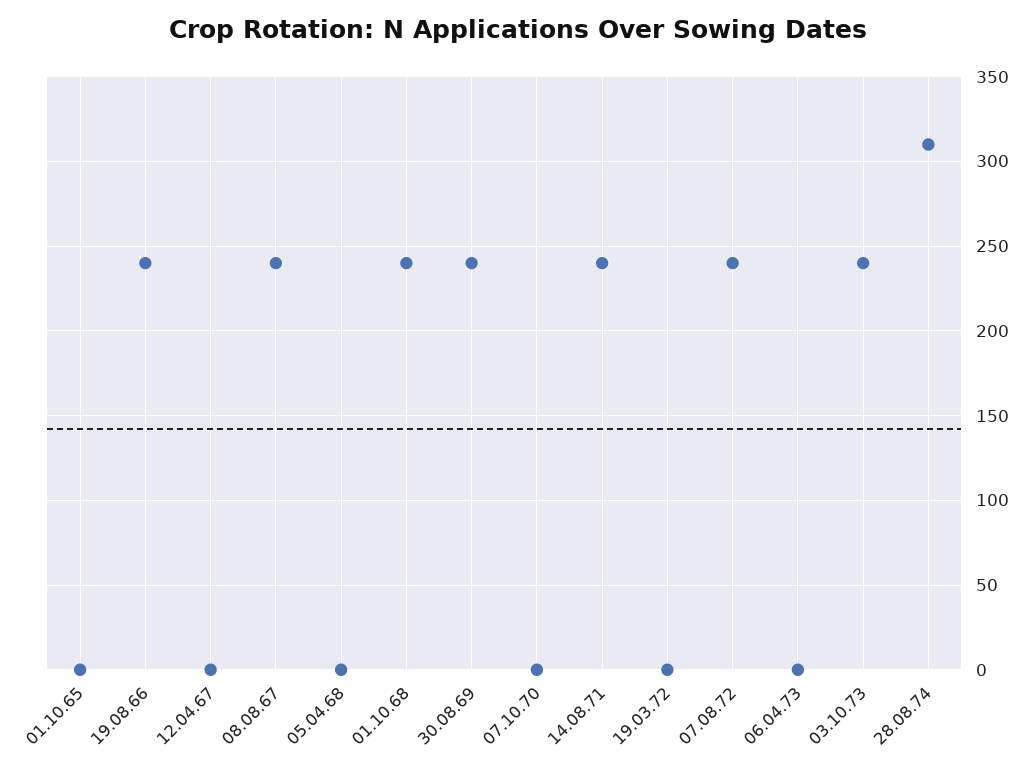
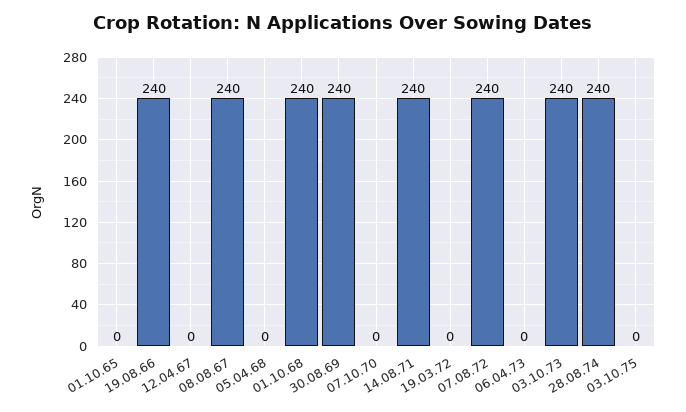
28.08.74: 310 -> 240
03.10.75: none -> 0

